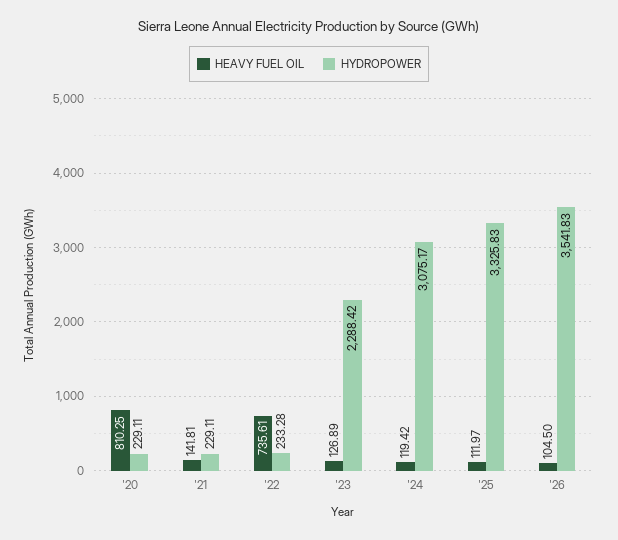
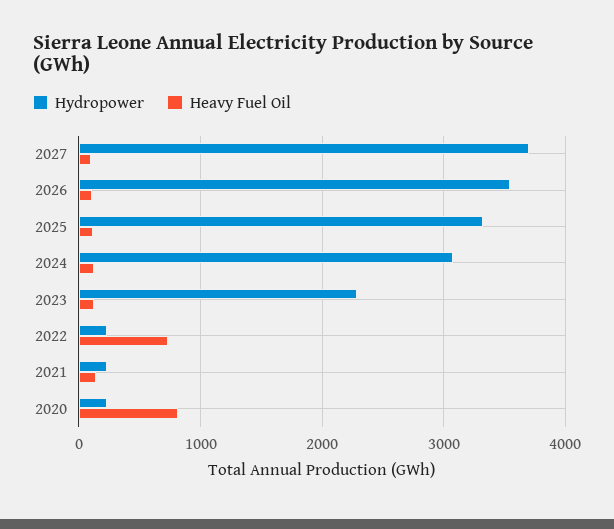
HYDROPOWER, 2027: none -> 3700
HEAVY FUEL OIL, 2027: none -> 100

